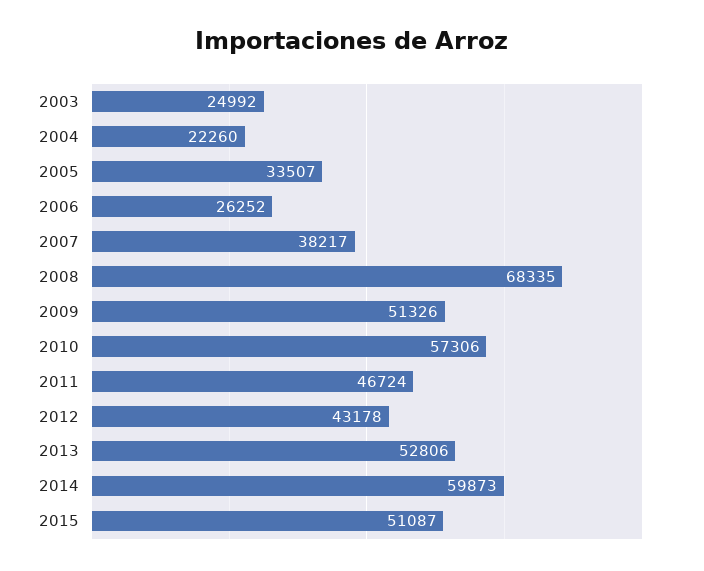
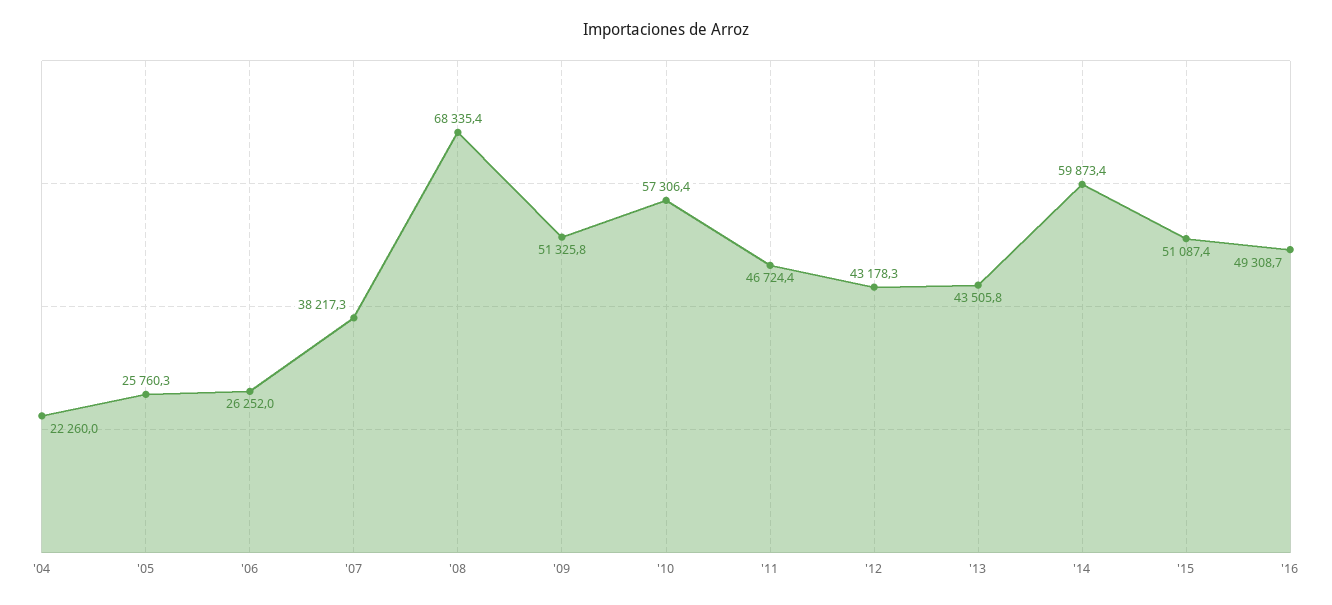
2003: 24992 -> none
2005: 33507 -> 25760.3
2013: 52806 -> 43505.8
'16: none -> 49308.7

